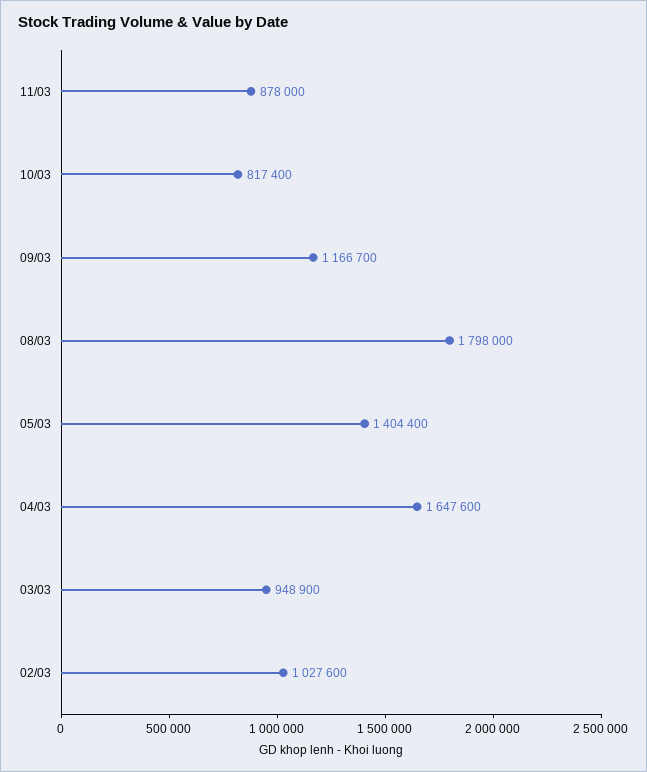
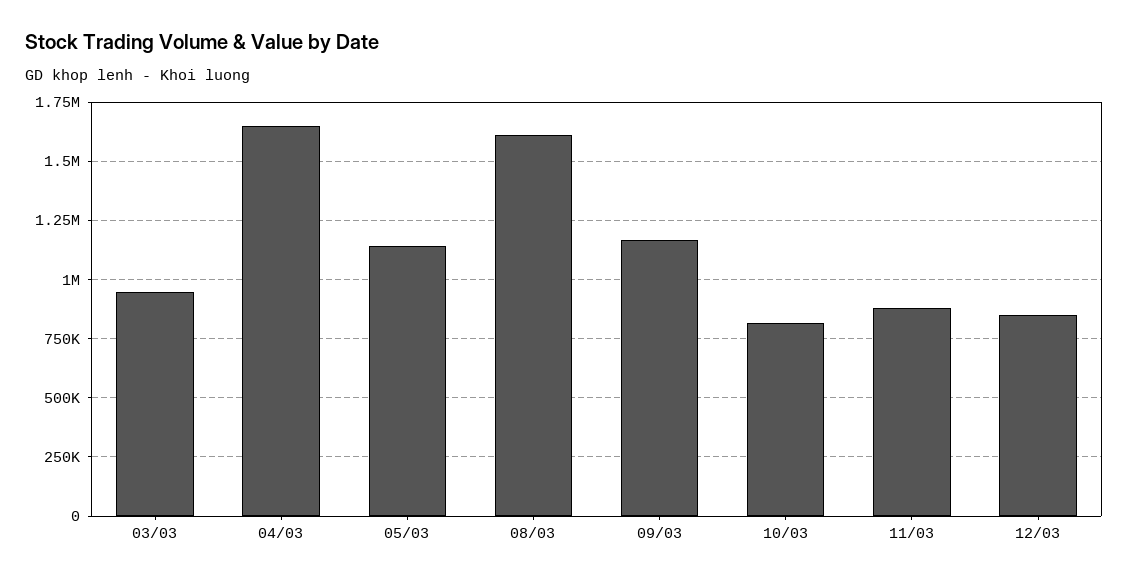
08/03: 1798000 -> 1600000
05/03: 1404400 -> 1150000
02/03: 1027600 -> none
12/03: none -> 850000

